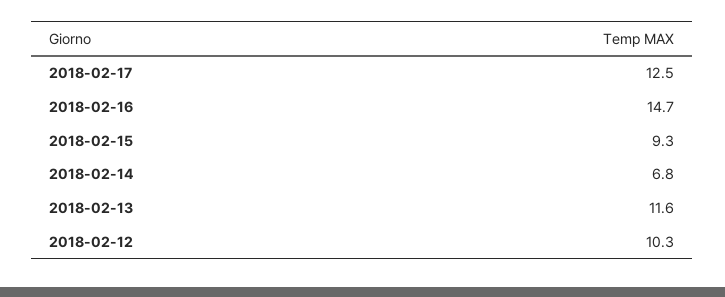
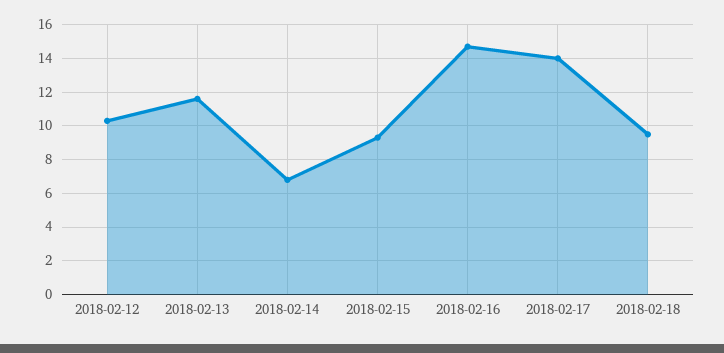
2018-02-17: 12.5 -> 14
2018-02-18: none -> 9.5

